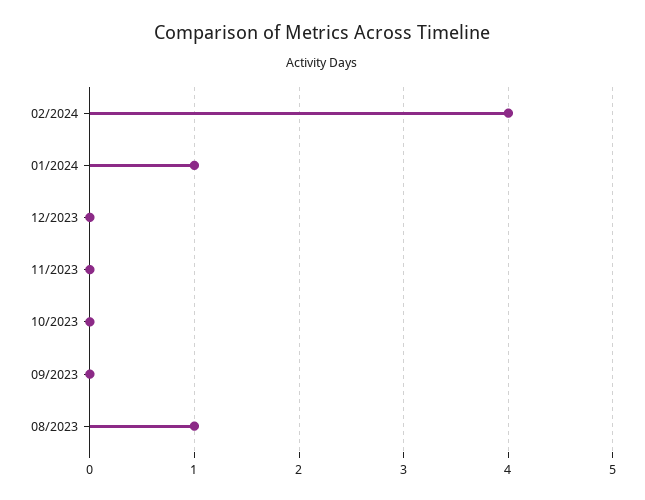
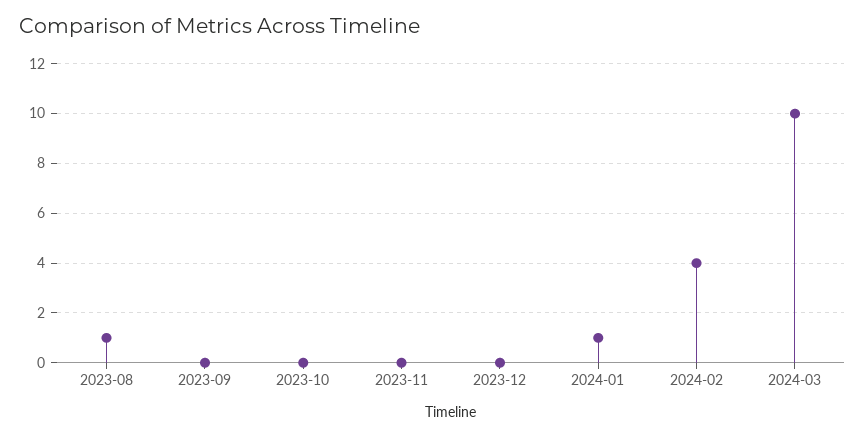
2024-03: none -> 10

